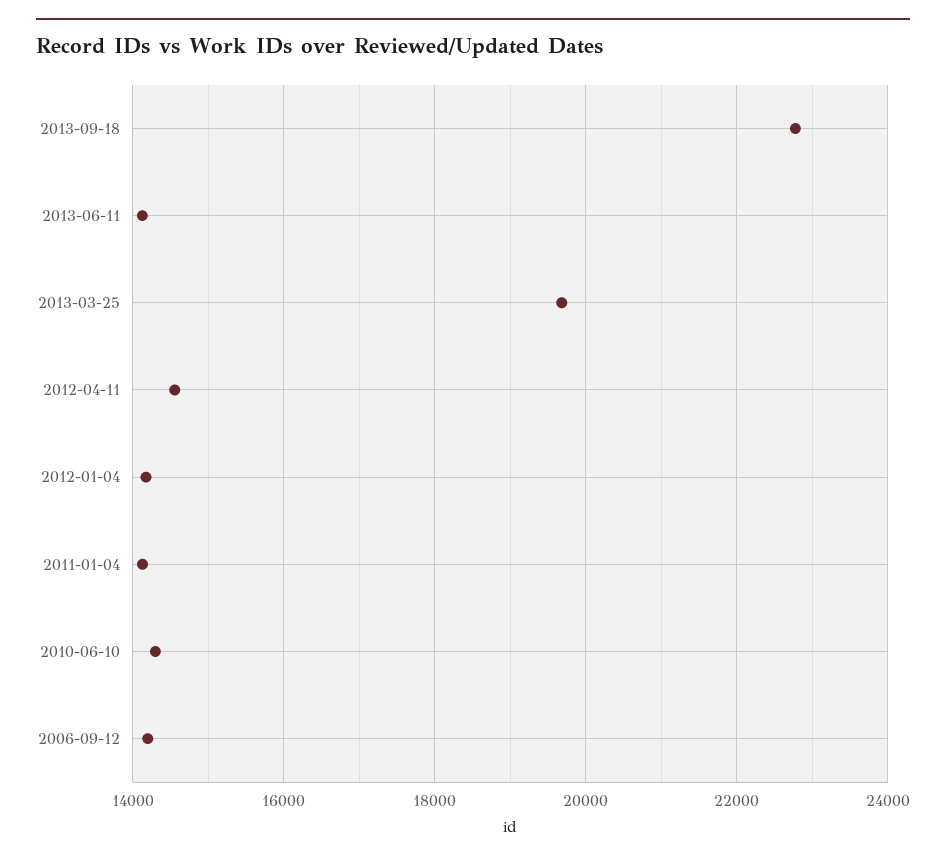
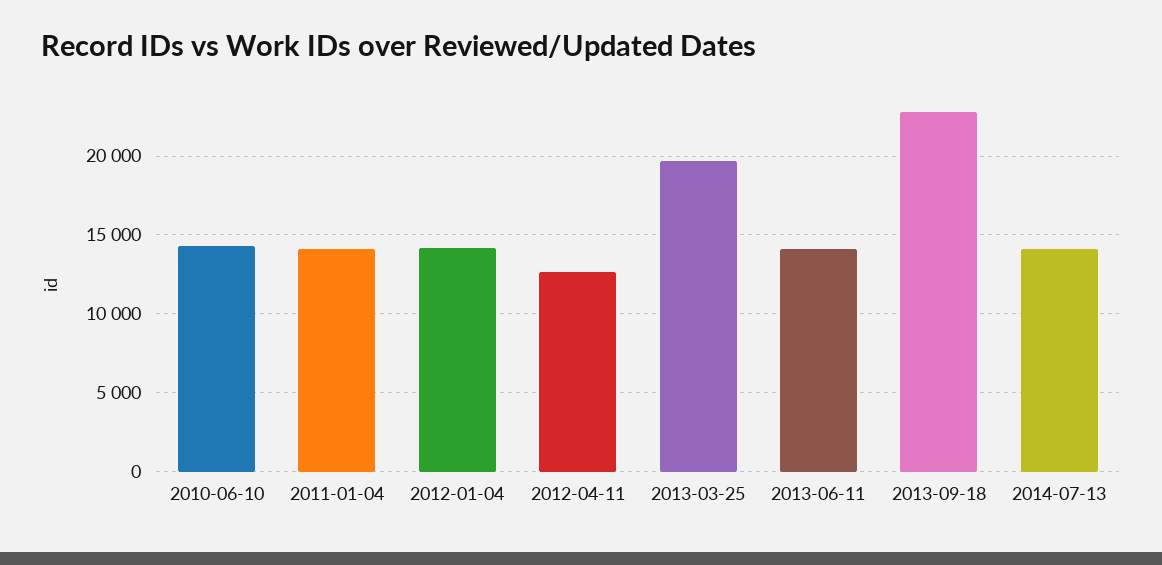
2012-04-11: 14600 -> 12500
2006-09-12: 14200 -> none
2014-07-13: none -> 14000

